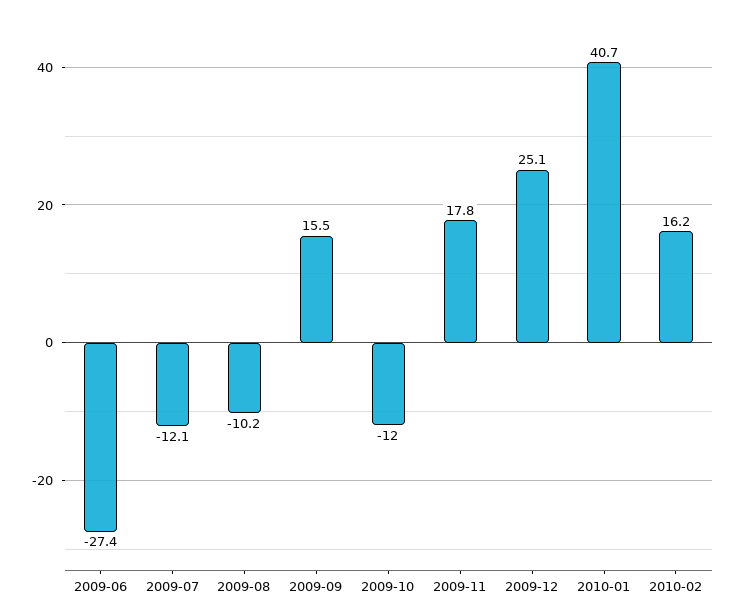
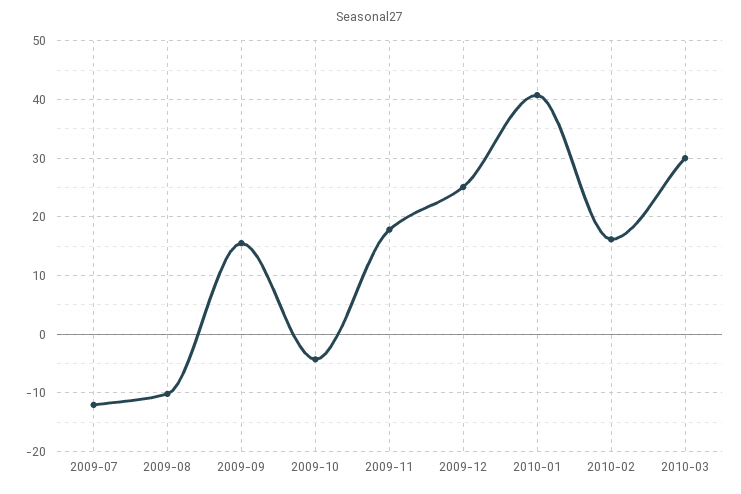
2009-06: -27.4 -> none
2009-10: -12 -> -4
2010-03: none -> 30

